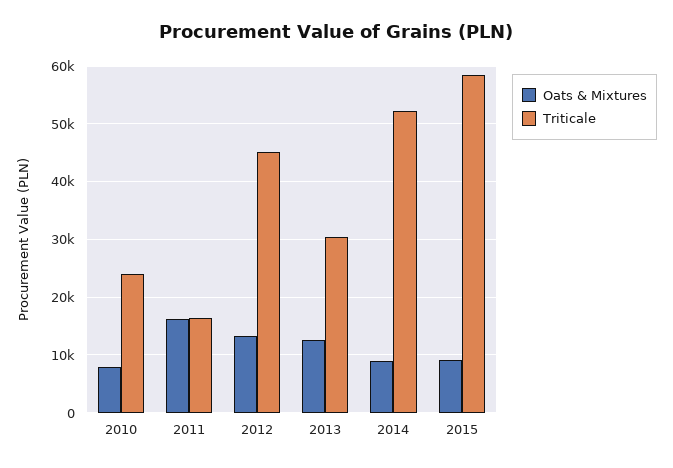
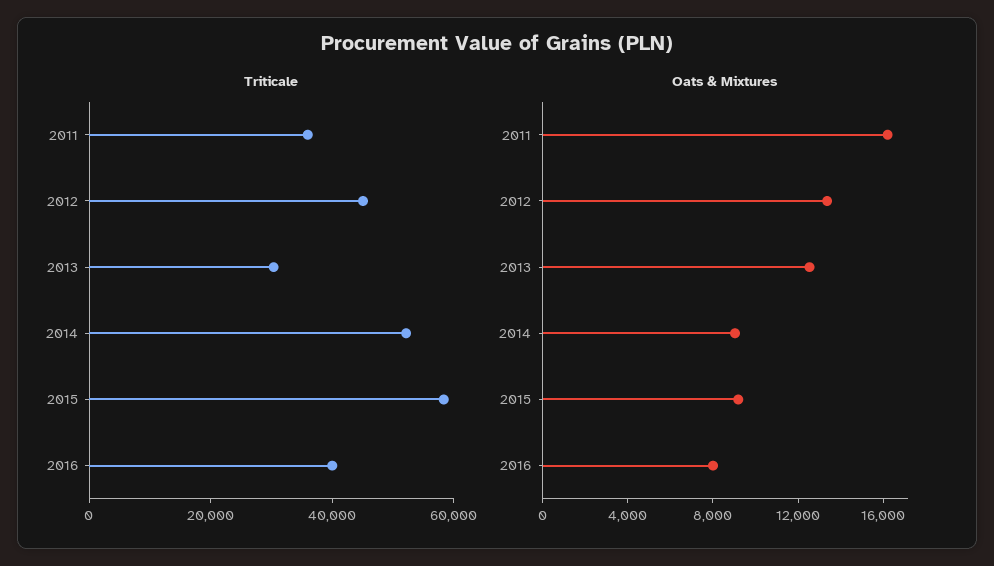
Oats & Mixtures, 2010: 8000 -> none
Triticale, 2010: 24000 -> none
Triticale, 2011: 16000 -> 35000
Triticale, 2016: none -> 40000
Oats & Mixtures, 2016: none -> 8000

